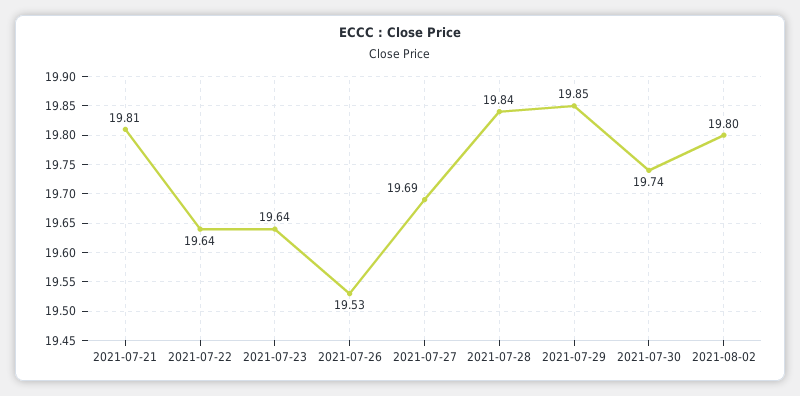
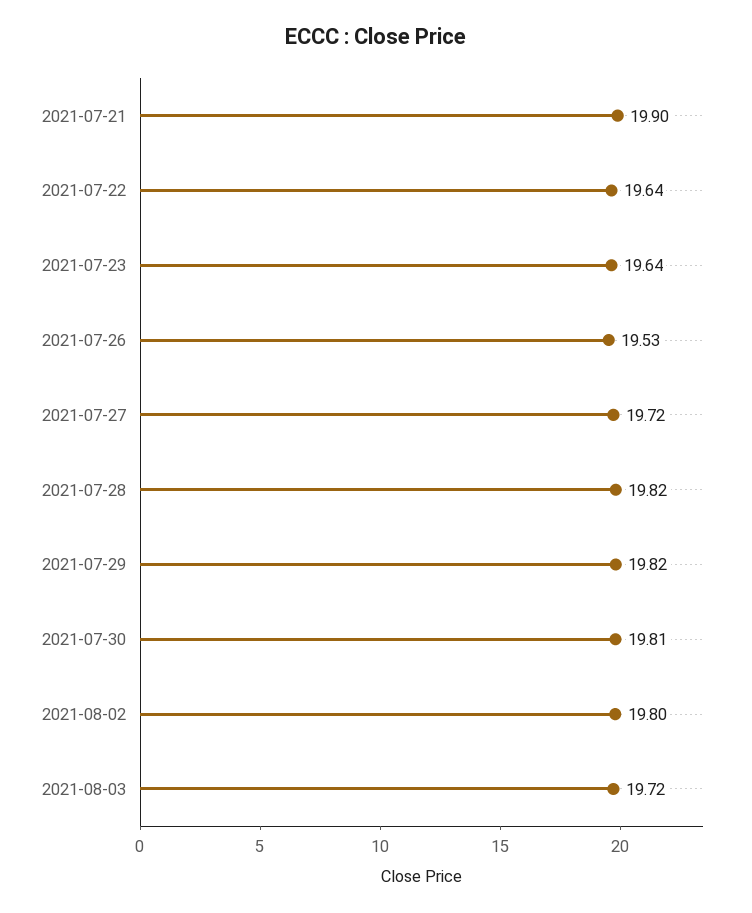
2021-07-21: 19.81 -> 19.9
2021-07-27: 19.69 -> 19.72
2021-07-28: 19.84 -> 19.82
2021-07-29: 19.85 -> 19.82
2021-07-30: 19.74 -> 19.81
2021-08-03: none -> 19.72

